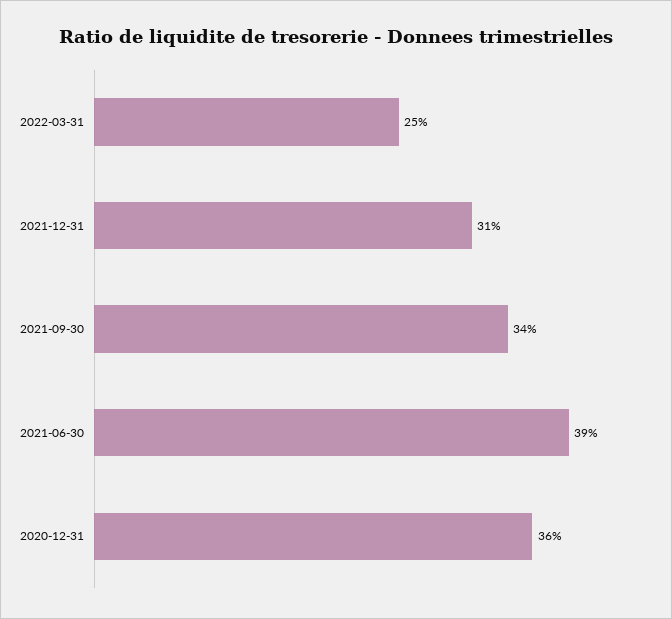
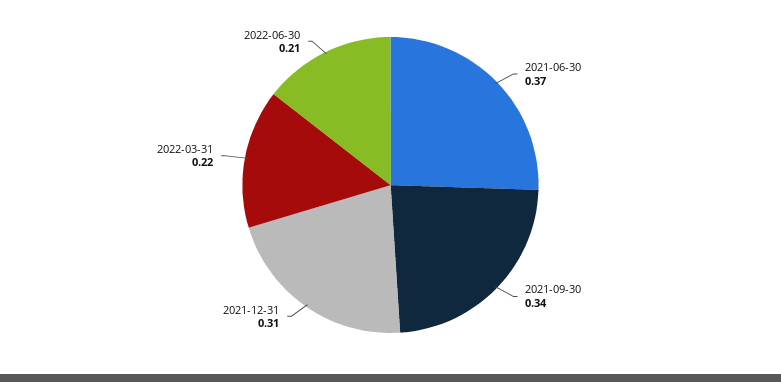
2022-03-31: 0.25 -> 0.22
2021-06-30: 0.39 -> 0.37
2020-12-31: 0.36 -> none
2022-06-30: none -> 0.21

